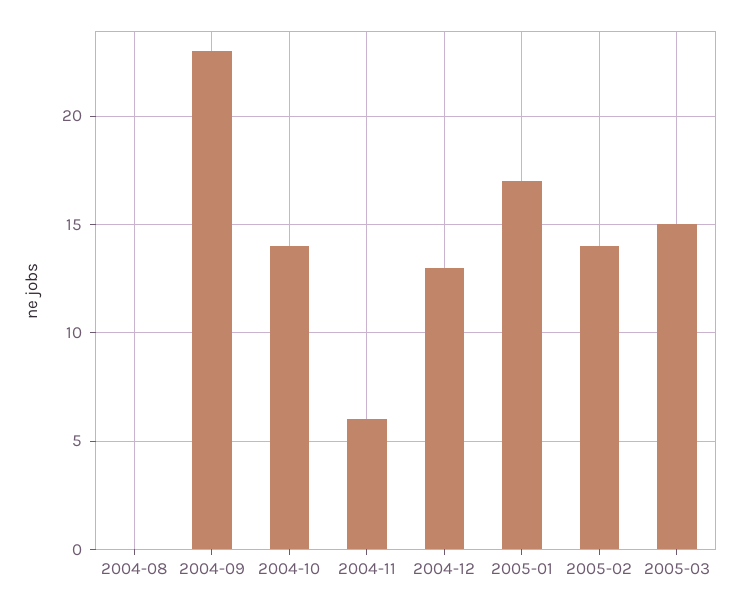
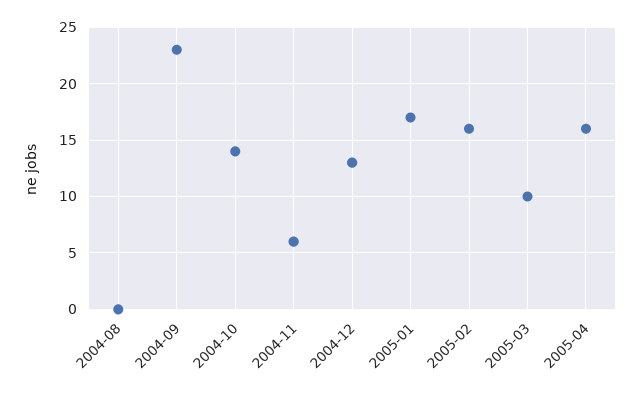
2005-02: 14 -> 16
2005-03: 15 -> 10
2005-04: none -> 16

